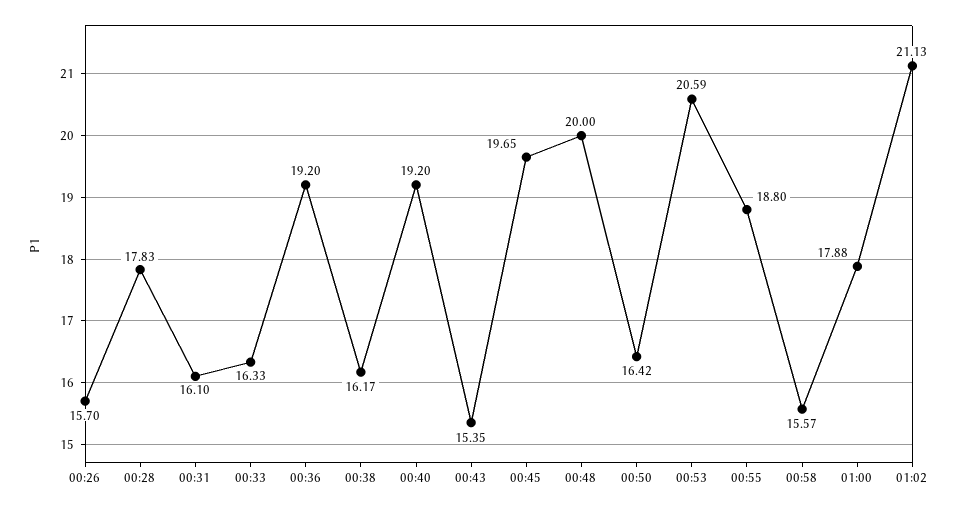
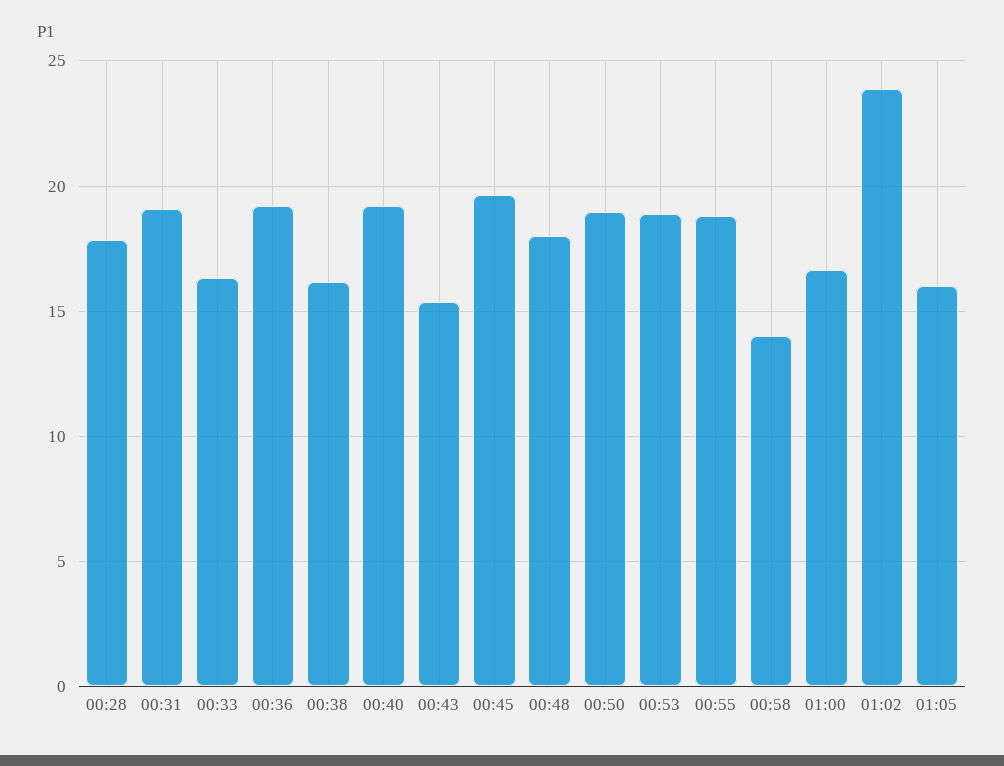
00:26: 15.7 -> none
00:31: 16.1 -> 19
00:48: 20 -> 18
00:50: 16.42 -> 19
00:53: 20.59 -> 19
00:58: 15.57 -> 14
01:00: 17.88 -> 16.5
01:02: 21.13 -> 24
01:05: none -> 16

